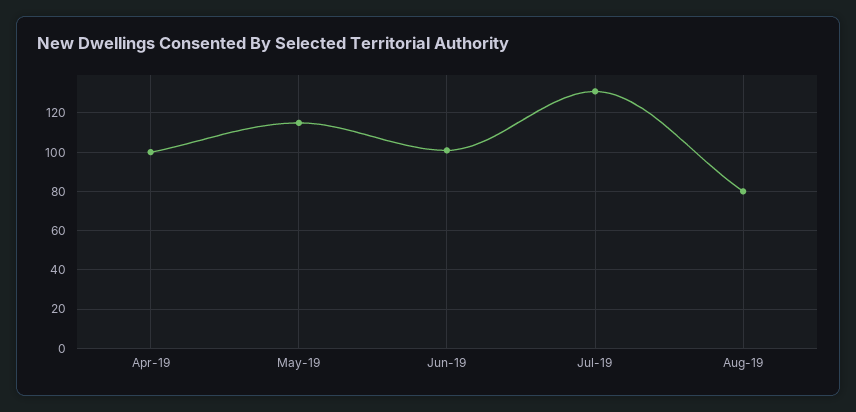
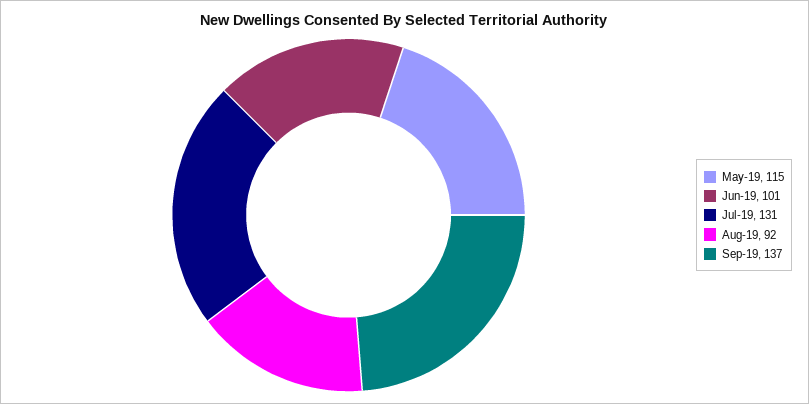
Apr-19: 100 -> none
Aug-19: 80 -> 92
Sep-19: none -> 137

